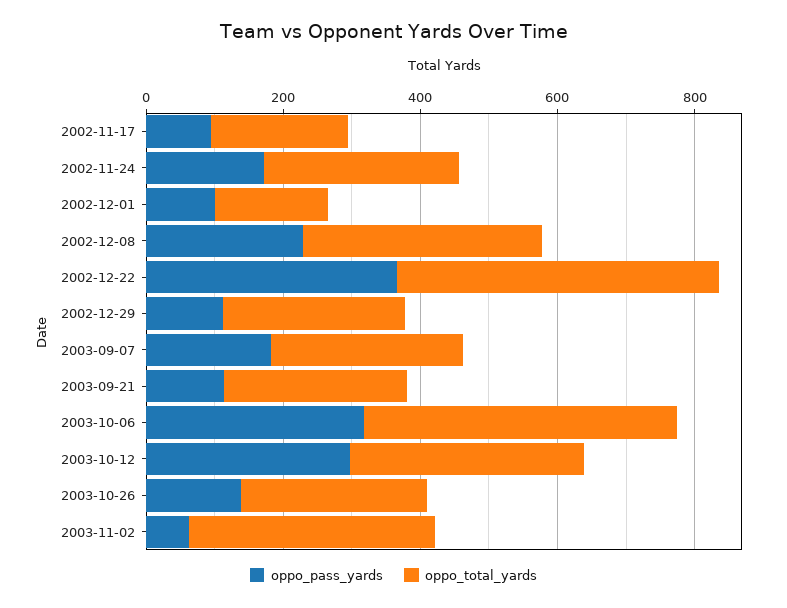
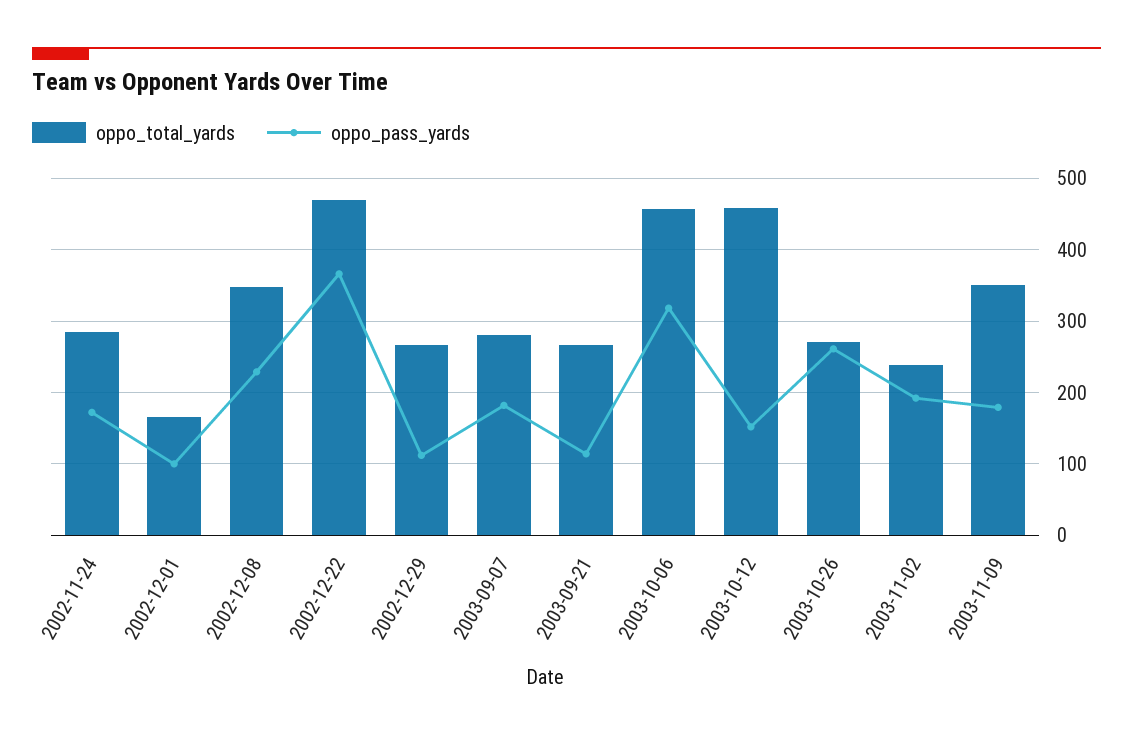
oppo_pass_yards, 2002-11-17: 100 -> none
oppo_total_yards, 2002-11-17: 200 -> none
oppo_pass_yards, 2003-10-12: 300 -> 150
oppo_total_yards, 2003-10-12: 350 -> 460
oppo_pass_yards, 2003-10-26: 150 -> 260
oppo_pass_yards, 2003-11-02: 50 -> 190
oppo_total_yards, 2003-11-02: 350 -> 240
oppo_total_yards, 2003-11-09: none -> 350
oppo_pass_yards, 2003-11-09: none -> 180

